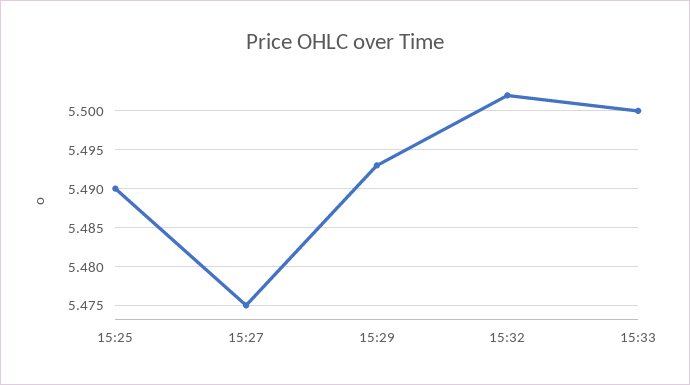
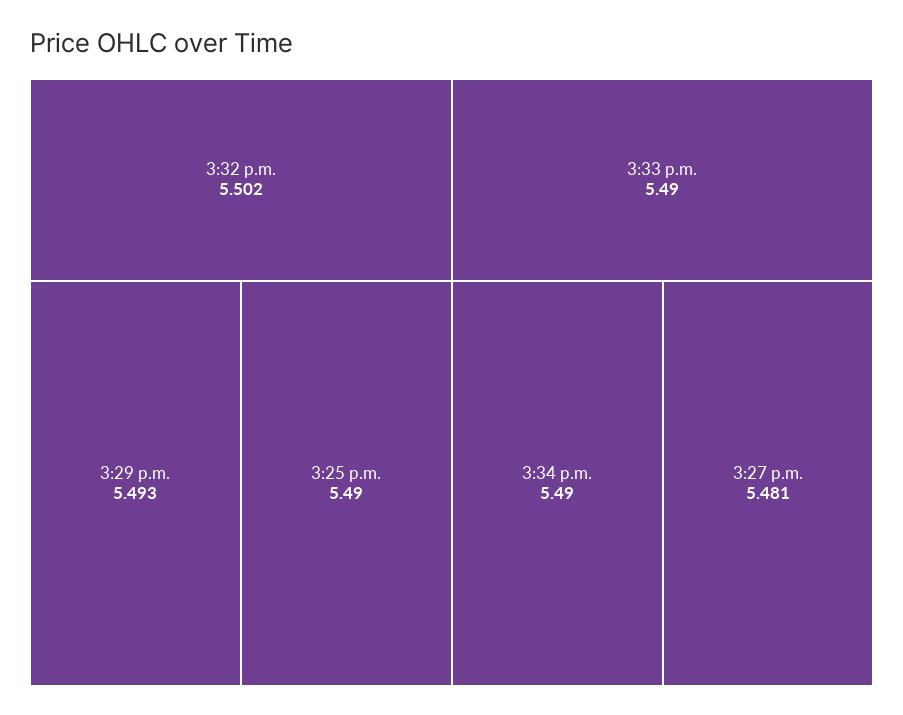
15:27: 5.475 -> 5.481
15:33: 5.5 -> 5.49
3:34 p.m.: none -> 5.49

